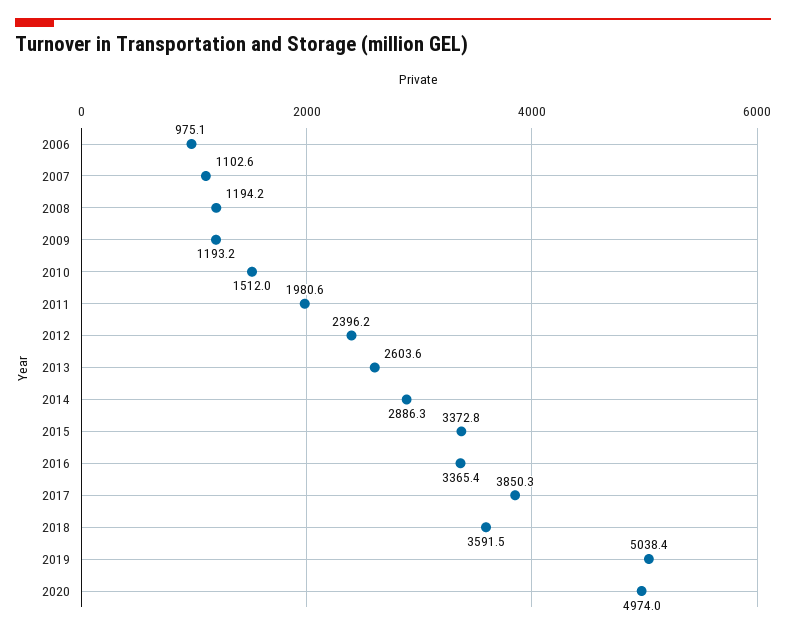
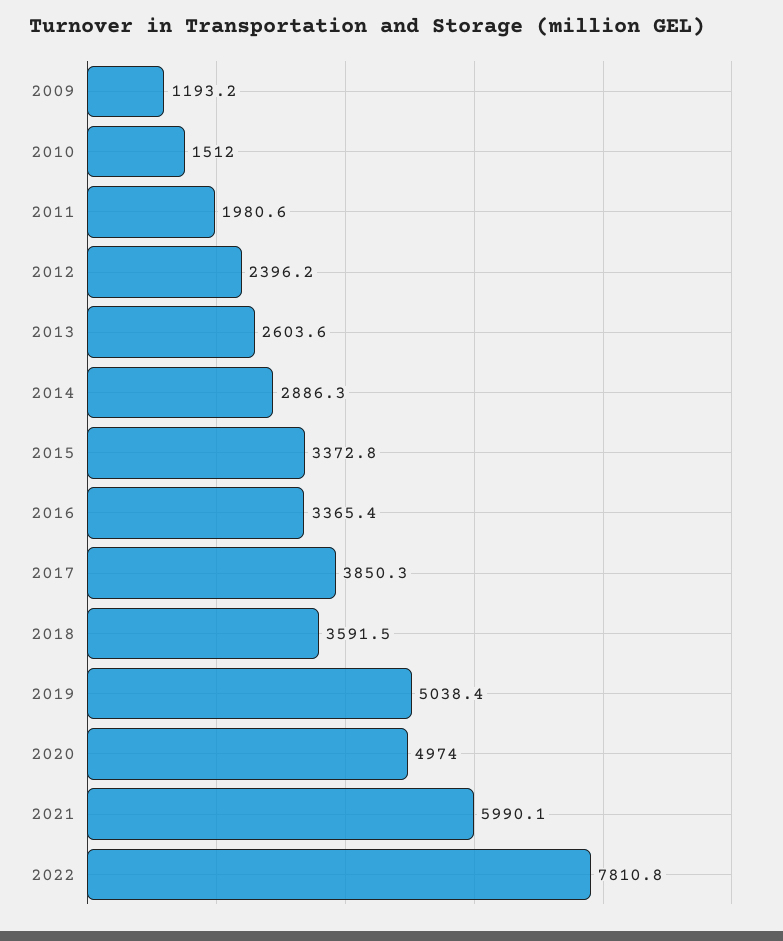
2006: 975.1 -> none
2007: 1102.6 -> none
2008: 1194.2 -> none
2021: none -> 5990.1
2022: none -> 7810.8

